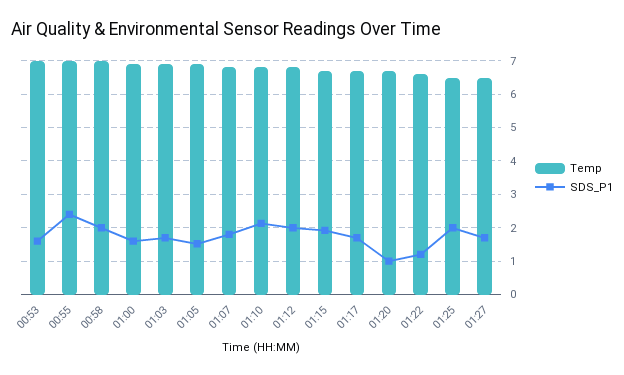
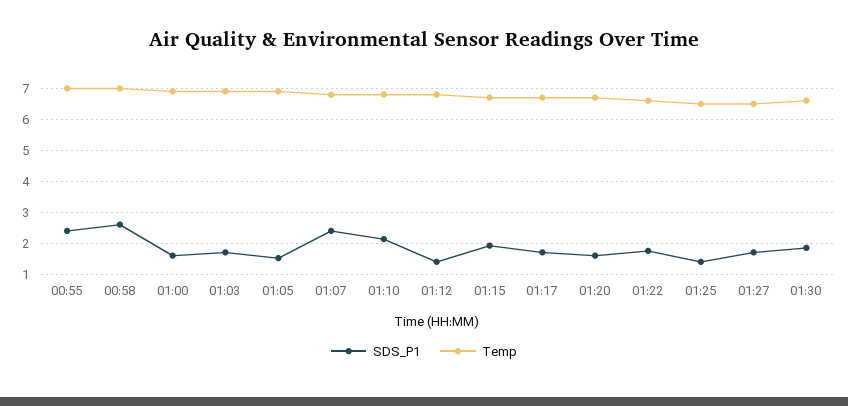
Temp, 00:53: 7 -> none
SDS_P1, 00:53: 1.6 -> none
SDS_P1, 00:58: 2 -> 2.6
SDS_P1, 01:07: 1.8 -> 2.4
SDS_P1, 01:12: 2 -> 1.4
SDS_P1, 01:20: 1 -> 1.6
SDS_P1, 01:22: 1.2 -> 1.8
SDS_P1, 01:25: 2 -> 1.4
SDS_P1, 01:30: none -> 1.8
Temp, 01:30: none -> 6.6

